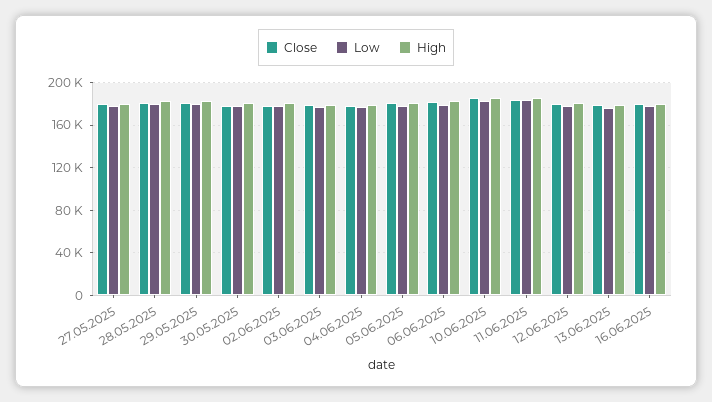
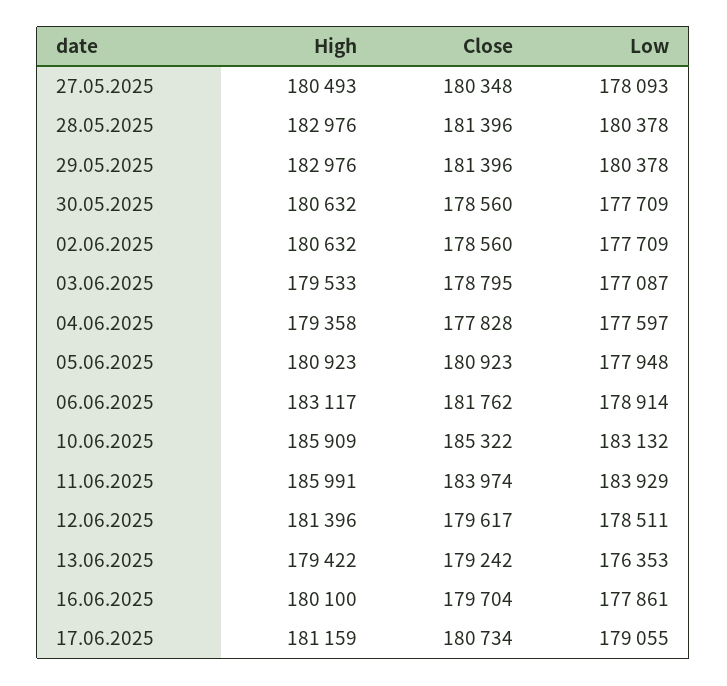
High, 17.06.2025: none -> 181159
Close, 17.06.2025: none -> 180734
Low, 17.06.2025: none -> 179055

